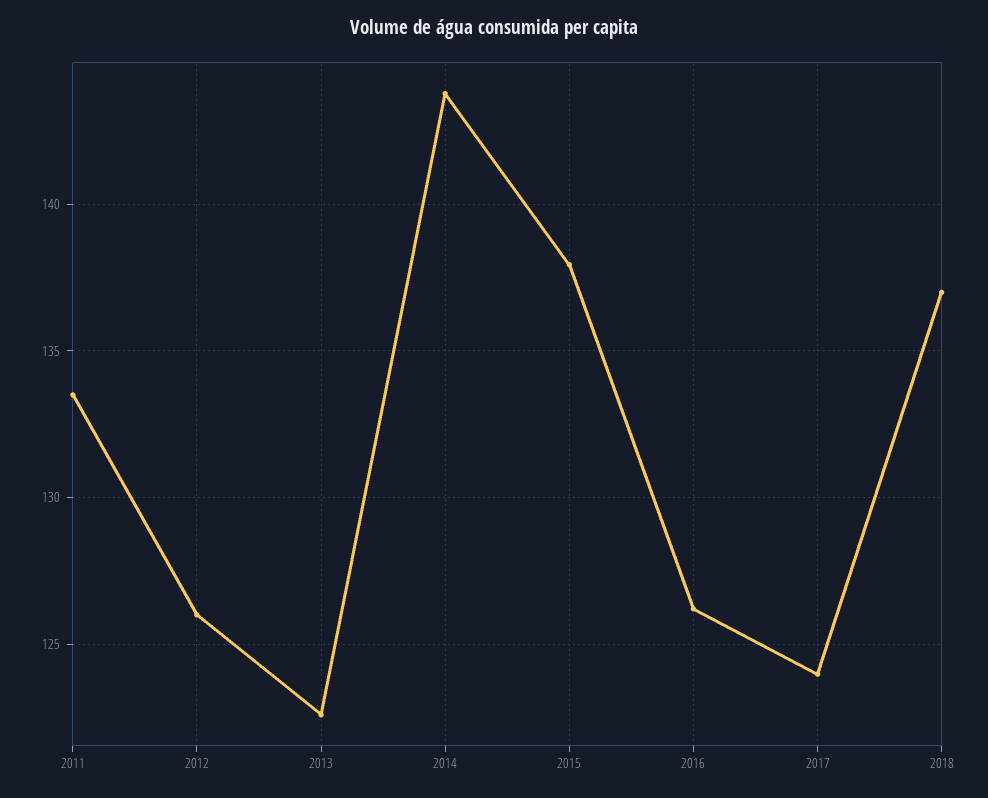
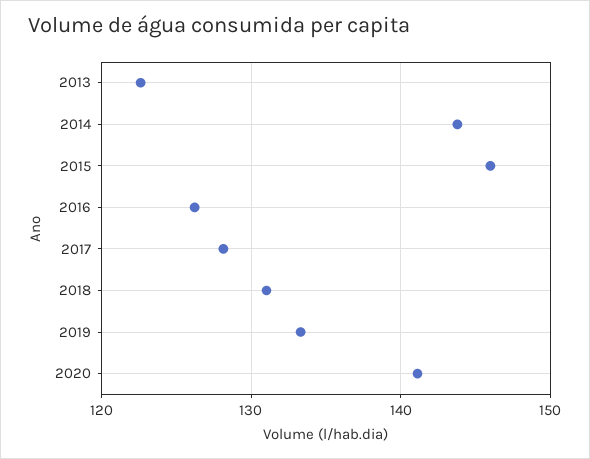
2011: 133.5 -> none
2012: 126 -> none
2015: 138 -> 146
2017: 124 -> 128
2018: 137 -> 131
2019: none -> 133
2020: none -> 141

